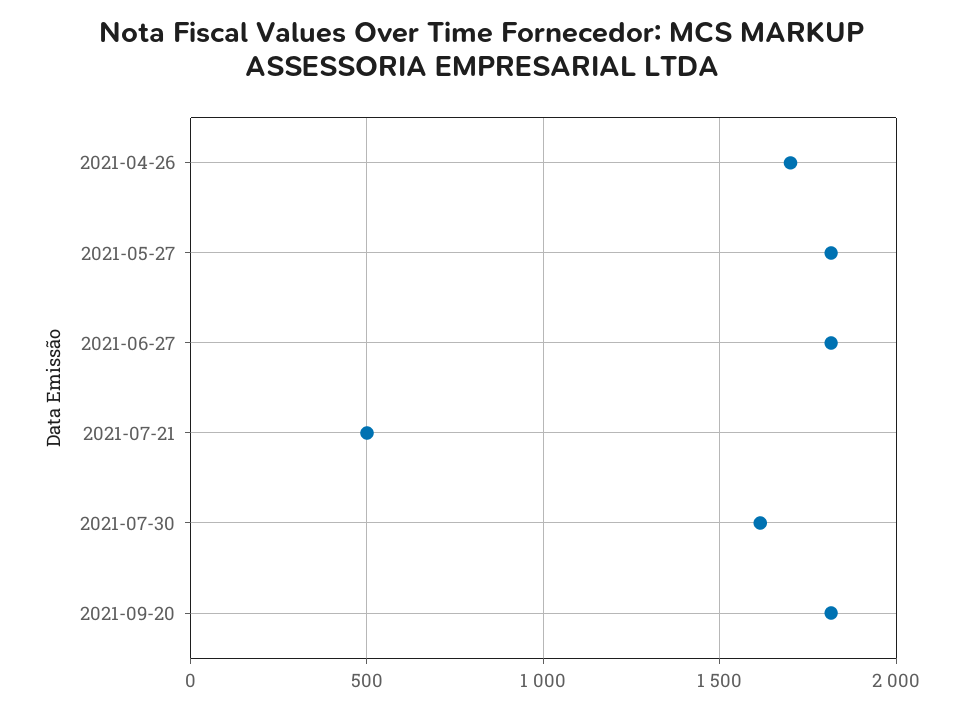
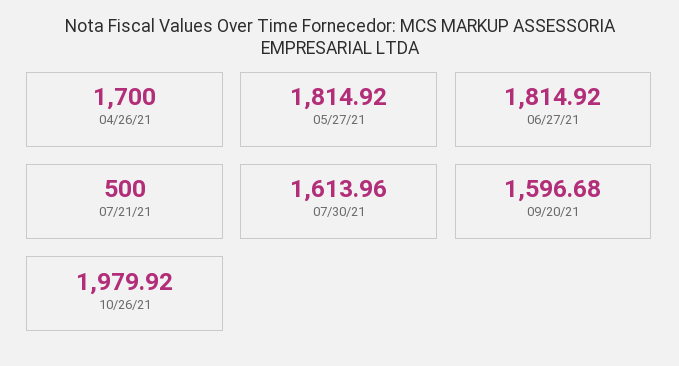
2021-09-20: 1800 -> 1596.68
10/26/21: none -> 1979.92

